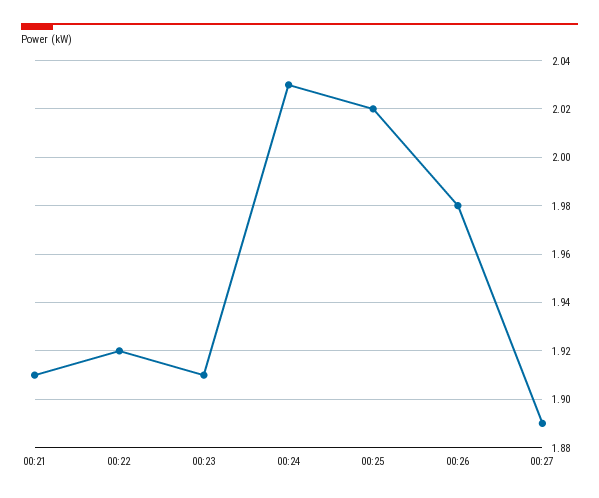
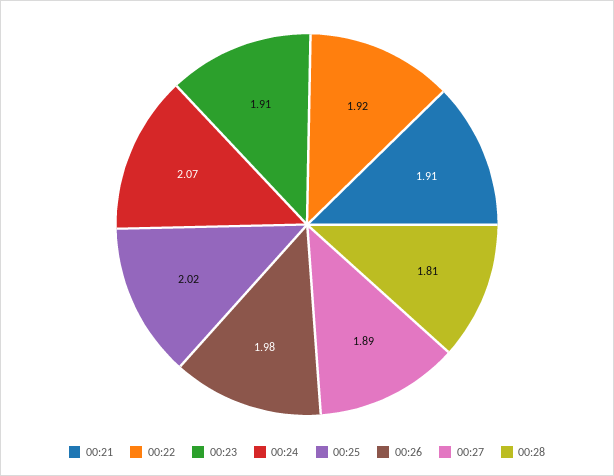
00:24: 2.03 -> 2.07
00:28: none -> 1.81

